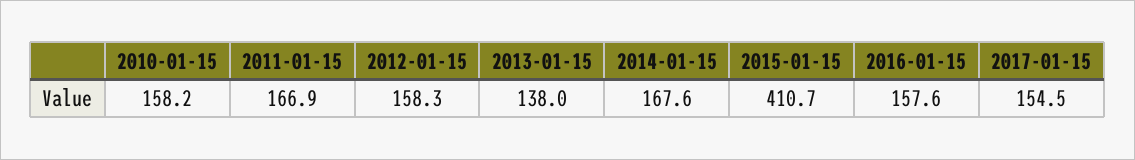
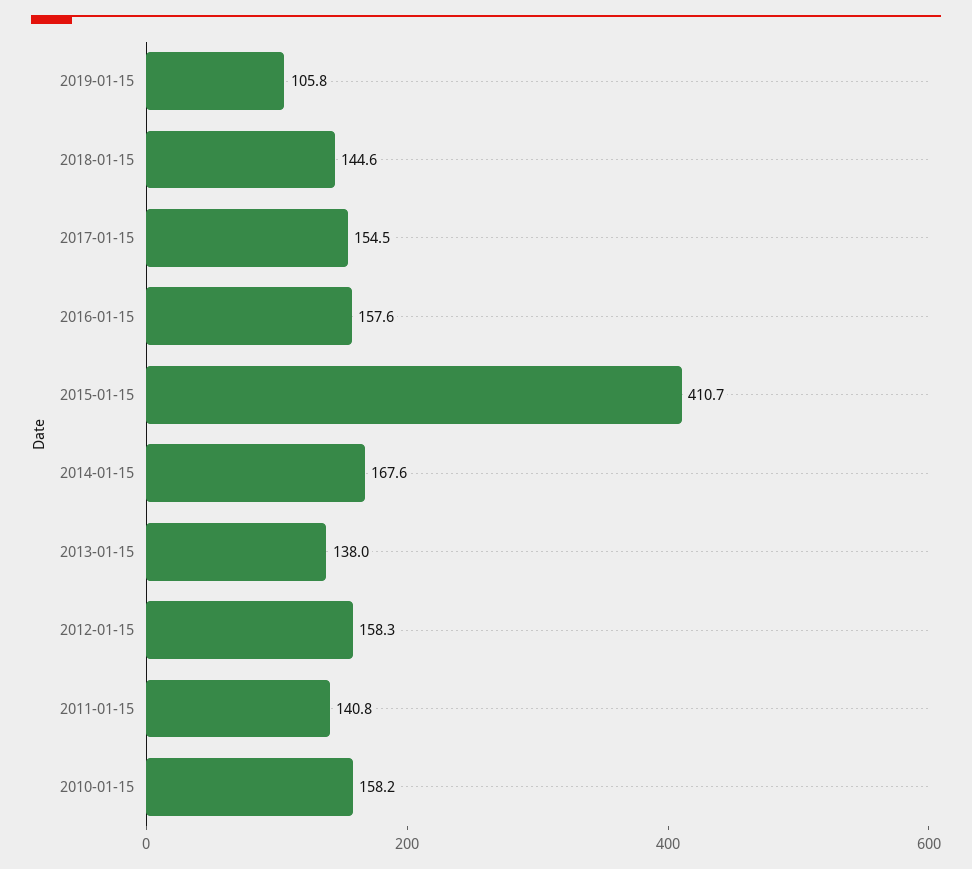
2011-01-15: 166.9 -> 140.8
2019-01-15: none -> 105.8
2018-01-15: none -> 144.6

